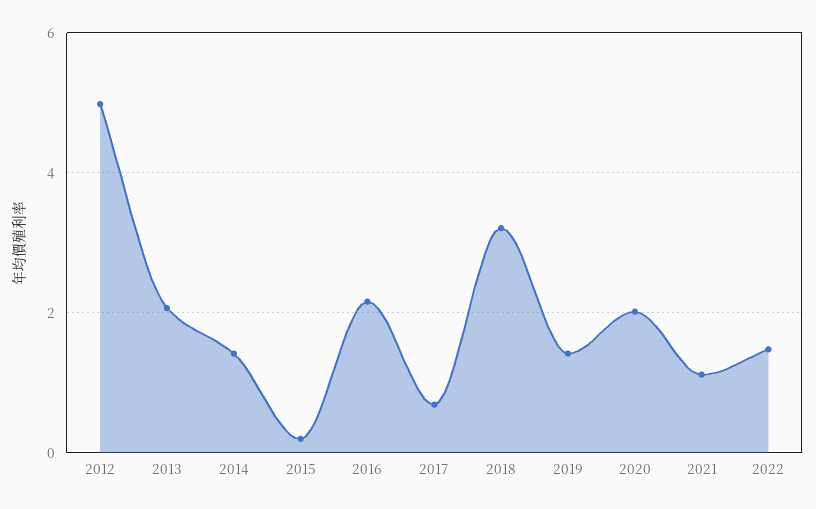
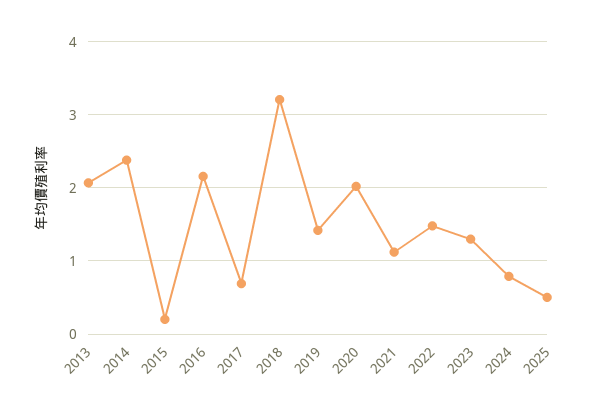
2012: 5 -> none
2014: 1.4 -> 2.4
2023: none -> 1.3
2024: none -> 0.8
2025: none -> 0.5

